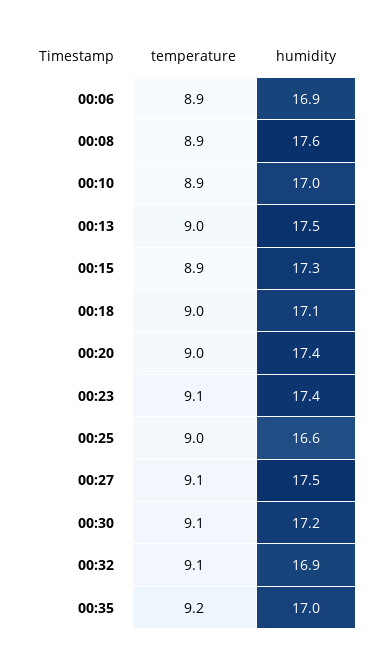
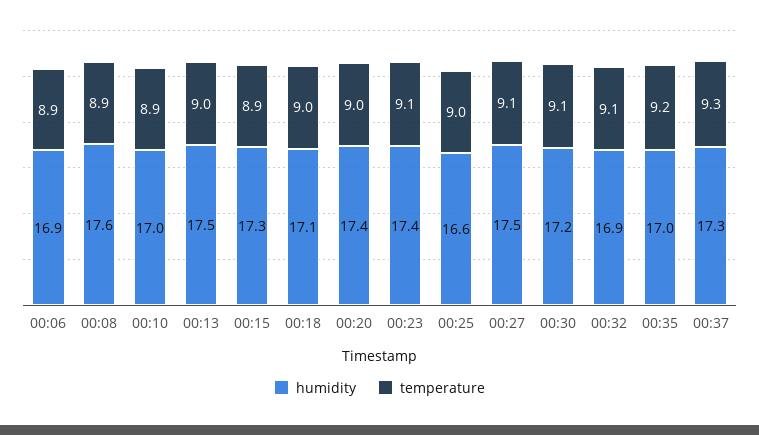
humidity, 00:37: none -> 17.3
temperature, 00:37: none -> 9.3

